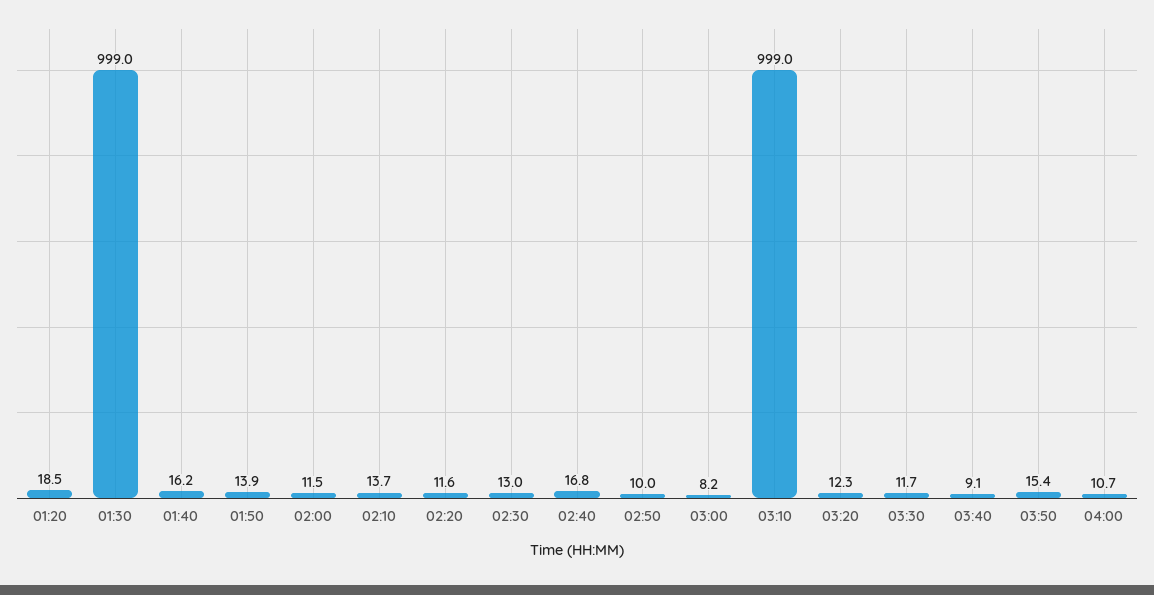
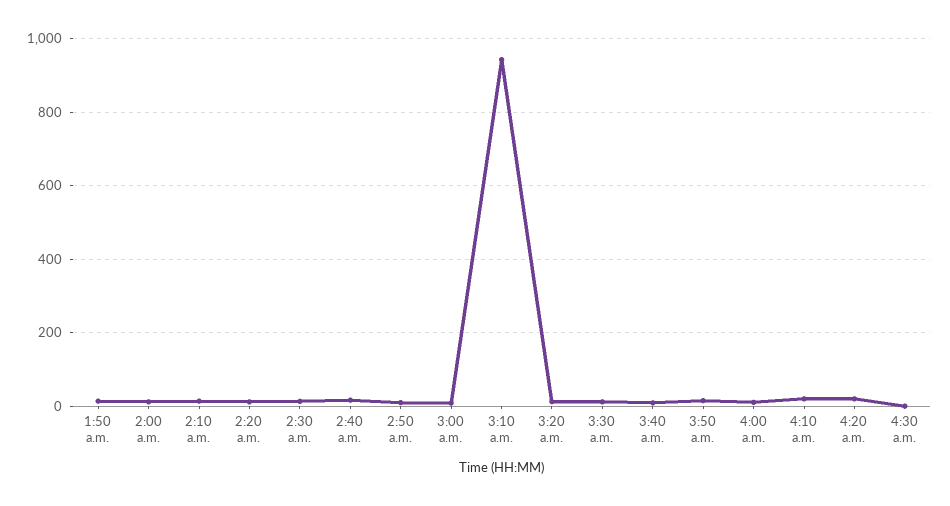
01:20: 18.5 -> none
01:30: 999 -> none
01:40: 16.2 -> none
03:10: 999 -> 940
4:10 a.m.: none -> 20
4:20 a.m.: none -> 20
4:30 a.m.: none -> 0

